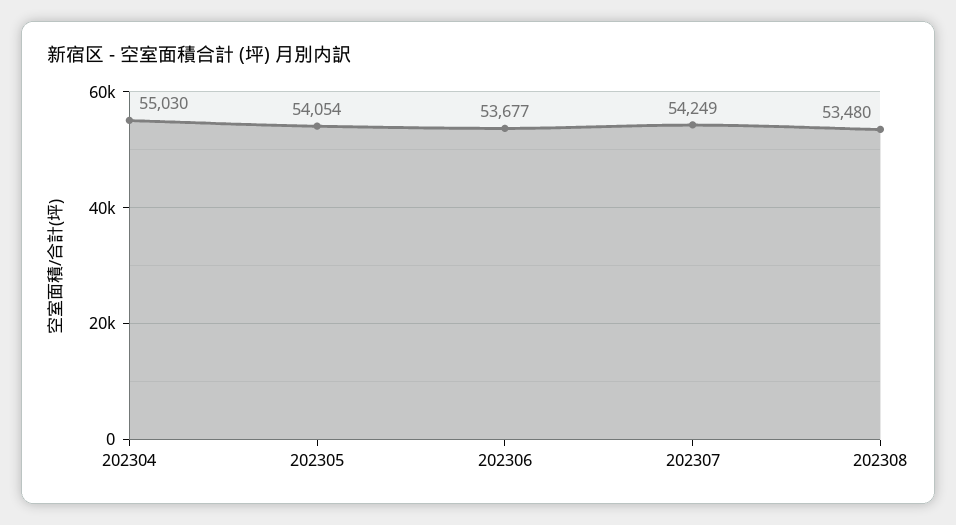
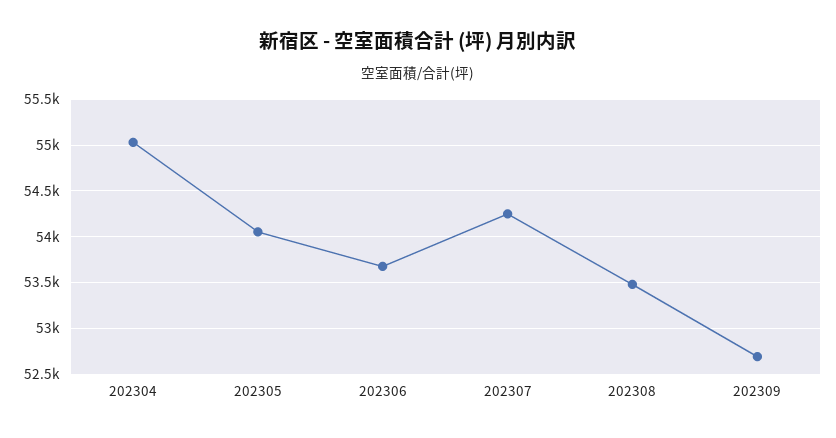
202309: none -> 52700

